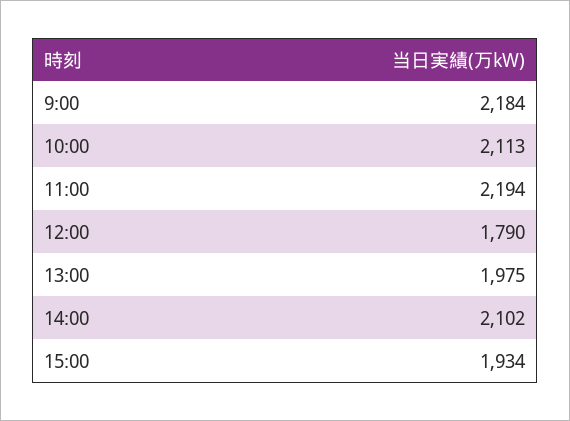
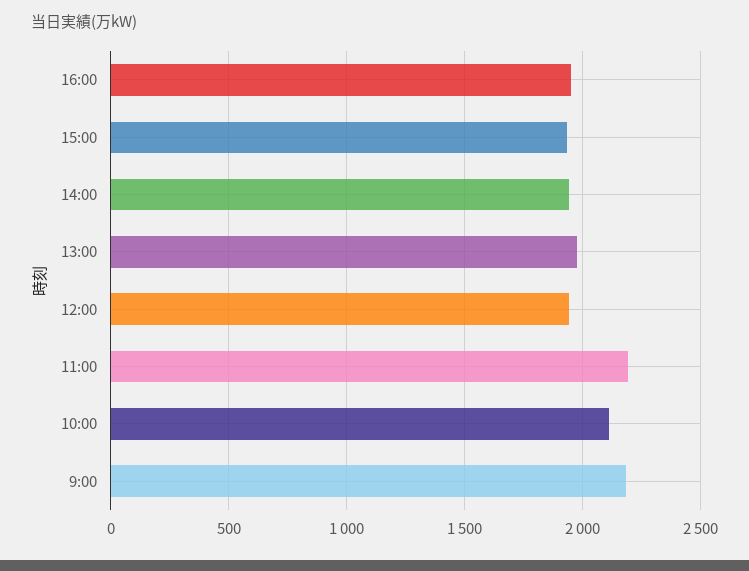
12:00: 1790 -> 1950
14:00: 2102 -> 1950
16:00: none -> 1950

